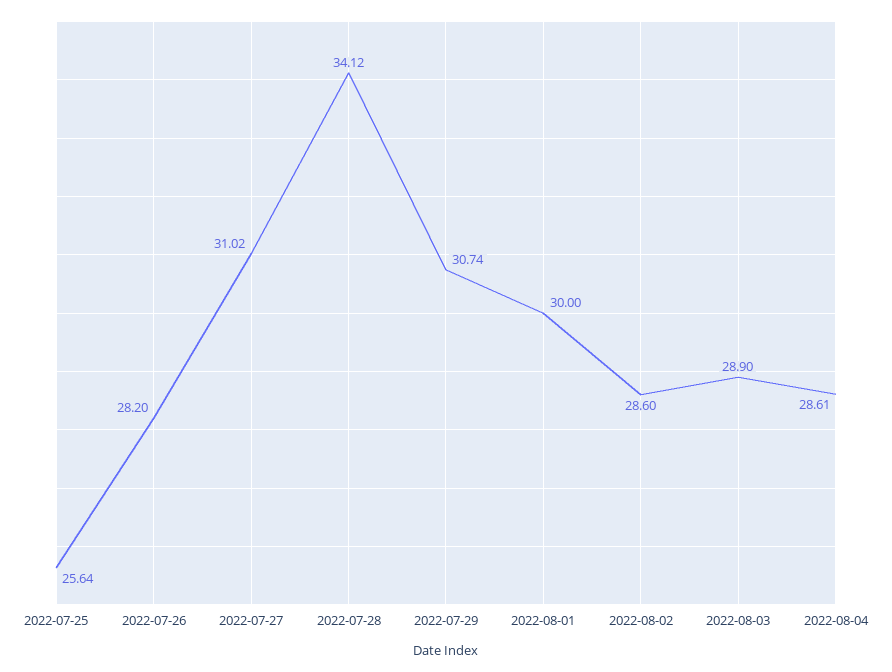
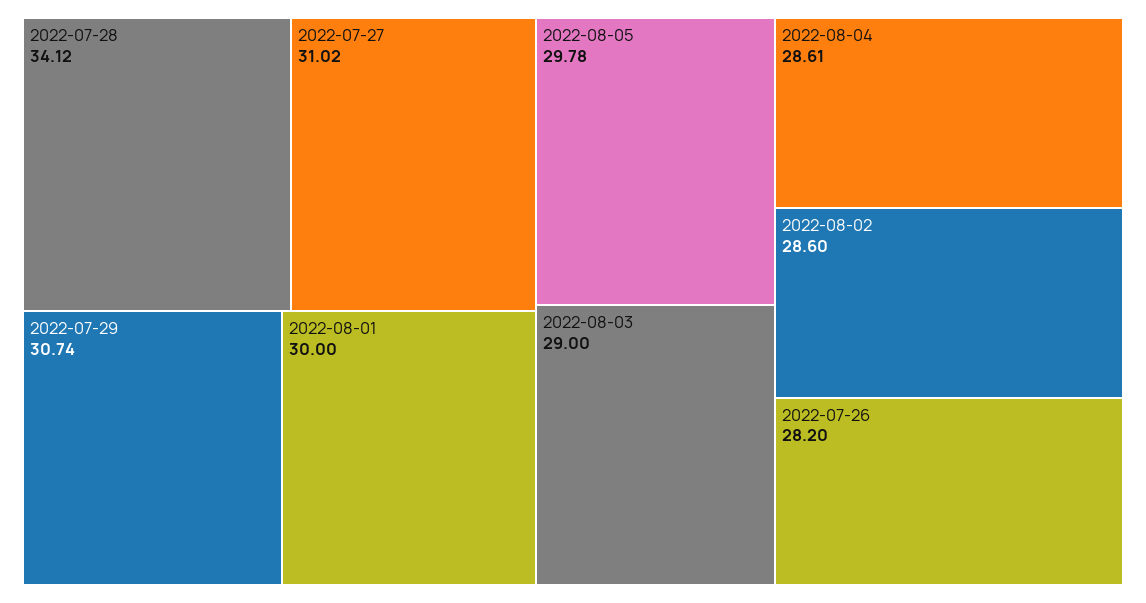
2022-07-25: 25.64 -> none
2022-08-03: 28.9 -> 29
2022-08-05: none -> 29.78

